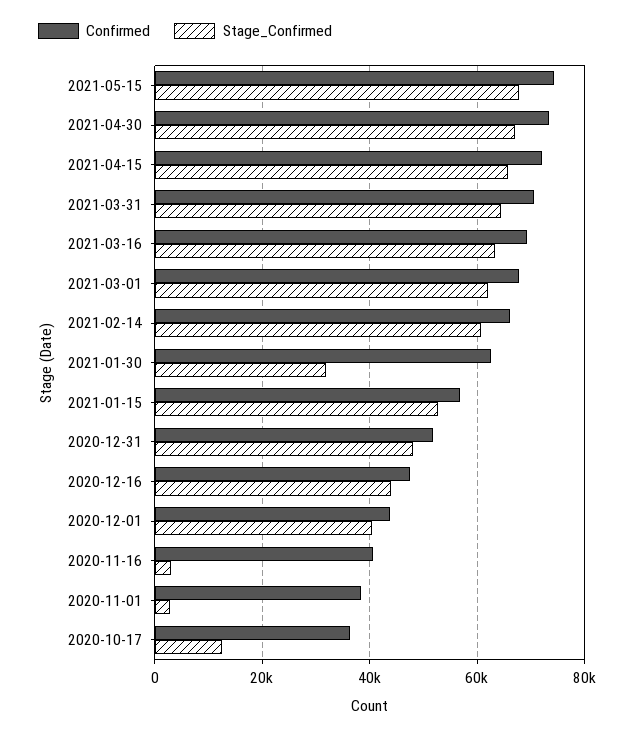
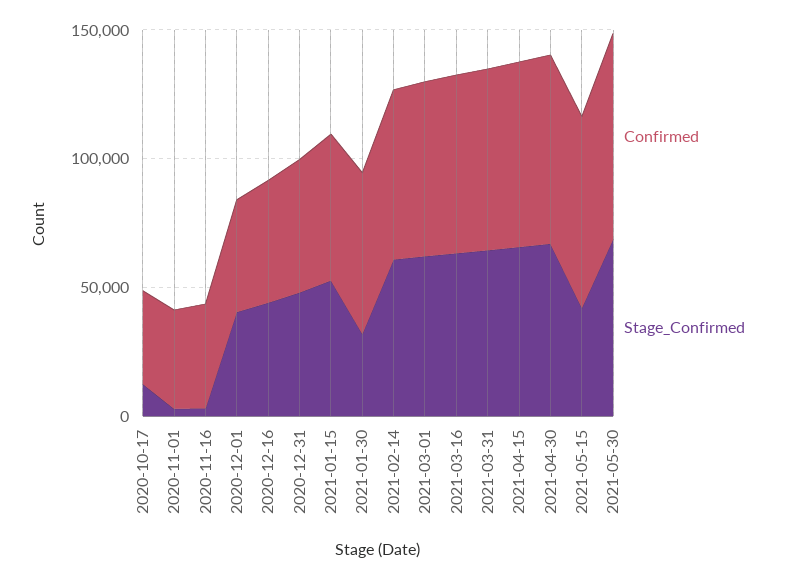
Stage_Confirmed, 2021-05-15: 68000 -> 40000
Confirmed, 2021-05-30: none -> 80000
Stage_Confirmed, 2021-05-30: none -> 70000

